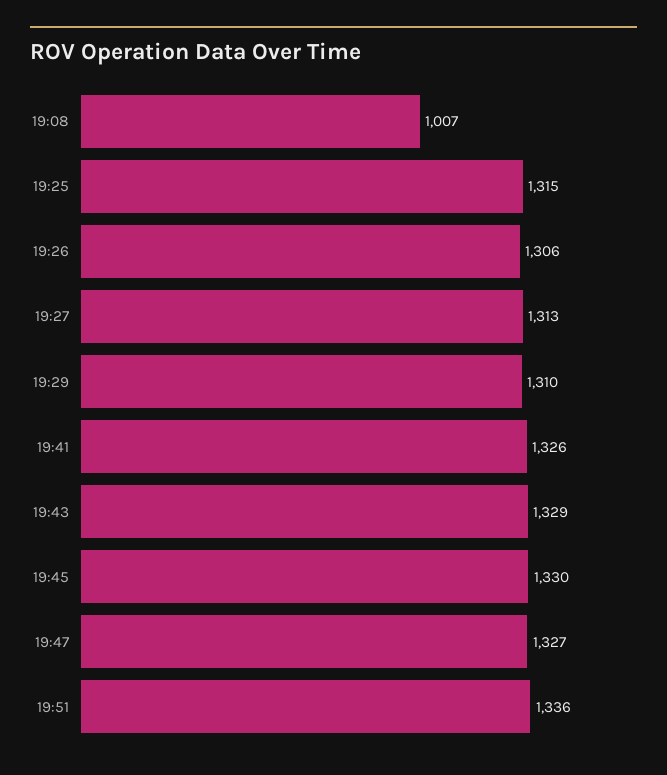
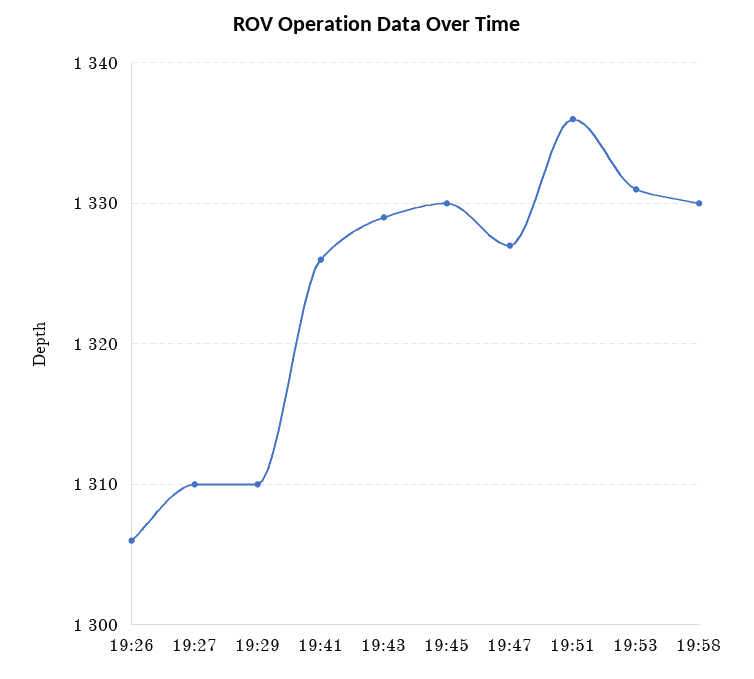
19:08: 1007 -> none
19:25: 1315 -> none
19:27: 1313 -> 1310
19:53: none -> 1331
19:58: none -> 1330

